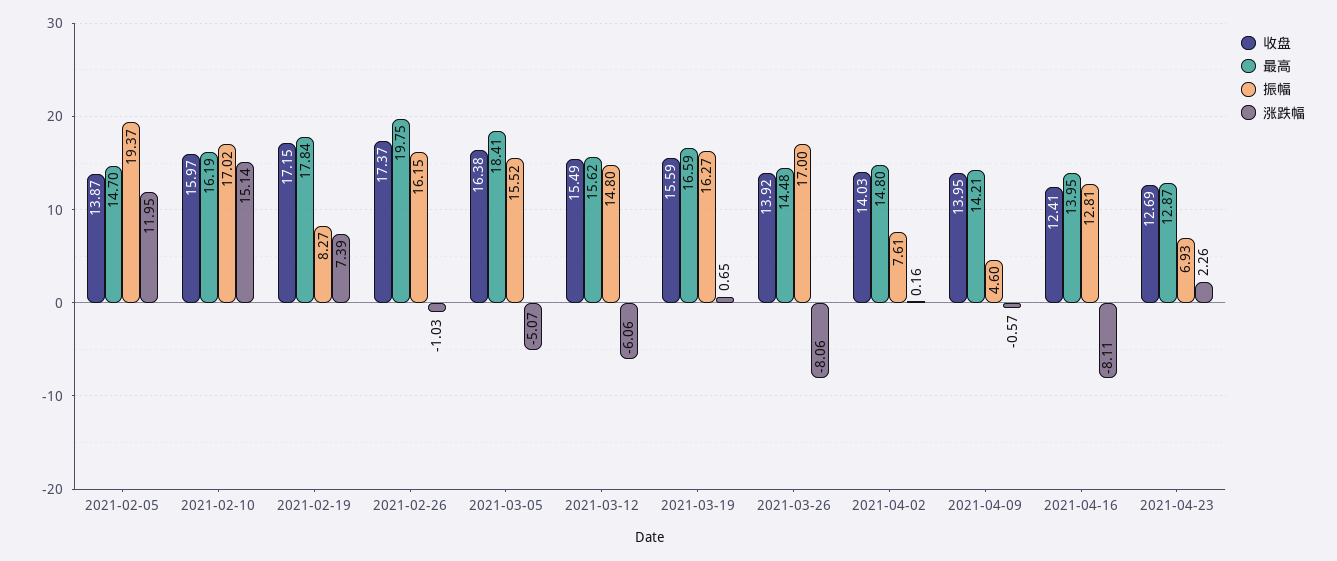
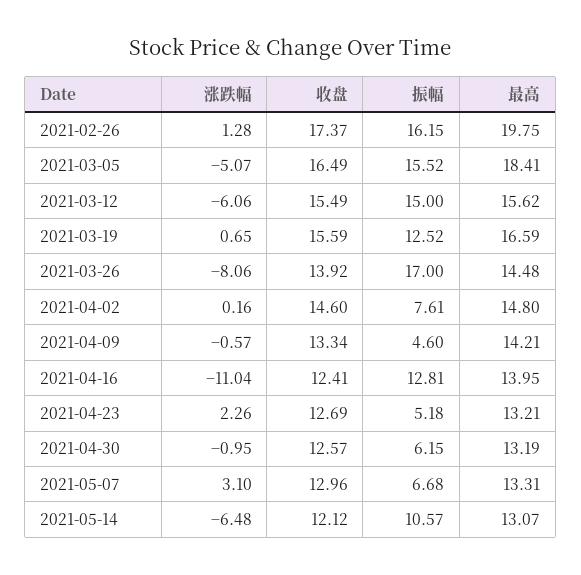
收盘, 2021-02-05: 13.87 -> none
最高, 2021-02-05: 14.7 -> none
振幅, 2021-02-05: 19.37 -> none
涨跌幅, 2021-02-05: 11.95 -> none
收盘, 2021-02-10: 15.97 -> none
最高, 2021-02-10: 16.19 -> none
振幅, 2021-02-10: 17.02 -> none
涨跌幅, 2021-02-10: 15.14 -> none
收盘, 2021-02-19: 17.15 -> none
最高, 2021-02-19: 17.84 -> none
振幅, 2021-02-19: 8.27 -> none
涨跌幅, 2021-02-19: 7.39 -> none
涨跌幅, 2021-02-26: -1.03 -> 1.28
收盘, 2021-03-05: 16.38 -> 16.49
振幅, 2021-03-12: 14.8 -> 15
振幅, 2021-03-19: 16.27 -> 12.52
收盘, 2021-04-02: 14.03 -> 14.6
收盘, 2021-04-09: 13.95 -> 13.34
涨跌幅, 2021-04-16: -8.11 -> -11.04
最高, 2021-04-23: 12.87 -> 13.21
振幅, 2021-04-23: 6.93 -> 5.18
涨跌幅, 2021-04-30: none -> -0.95
收盘, 2021-04-30: none -> 12.57
振幅, 2021-04-30: none -> 6.15
最高, 2021-04-30: none -> 13.19
涨跌幅, 2021-05-07: none -> 3.1
收盘, 2021-05-07: none -> 12.96
振幅, 2021-05-07: none -> 6.68
最高, 2021-05-07: none -> 13.31
涨跌幅, 2021-05-14: none -> -6.48
收盘, 2021-05-14: none -> 12.12
振幅, 2021-05-14: none -> 10.57
最高, 2021-05-14: none -> 13.07

